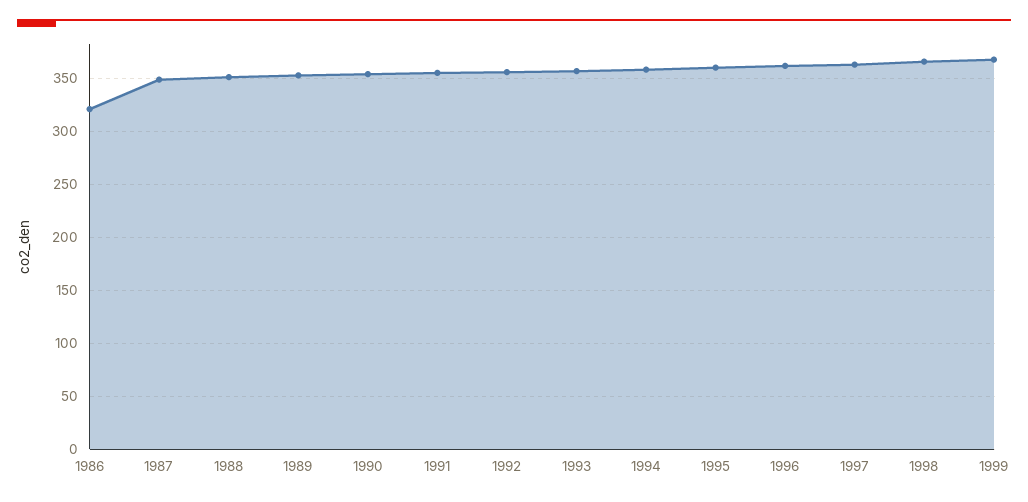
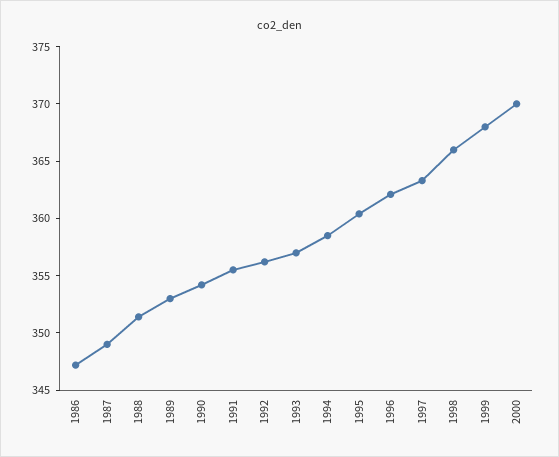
1986: 320 -> 347
2000: none -> 370

